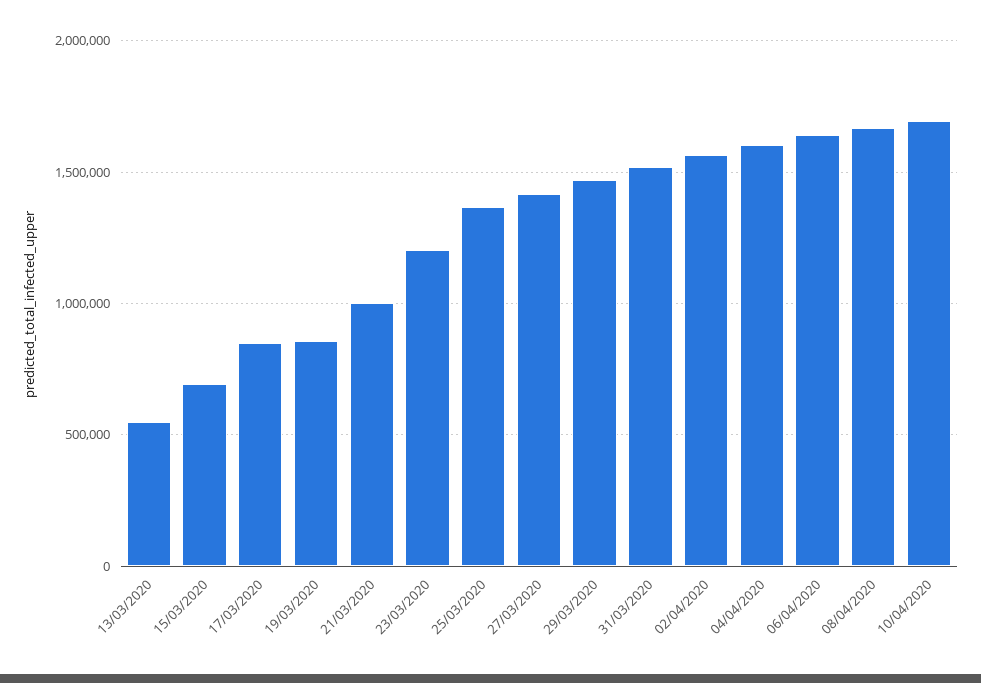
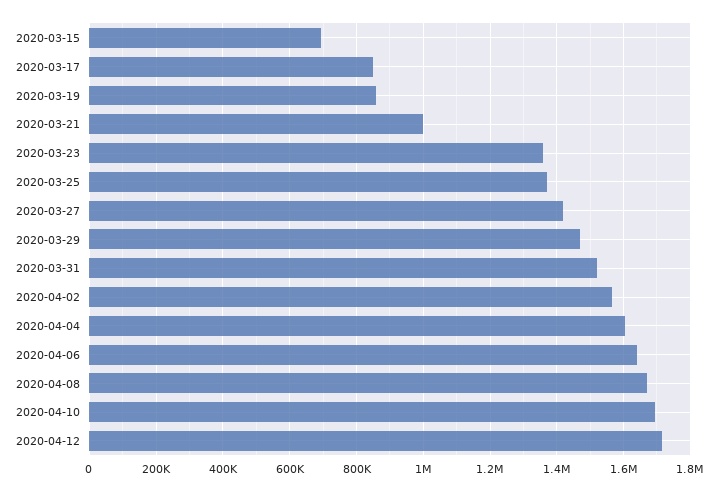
13/03/2020: 550000 -> none
23/03/2020: 1200000 -> 1360000
2020-04-12: none -> 1720000

